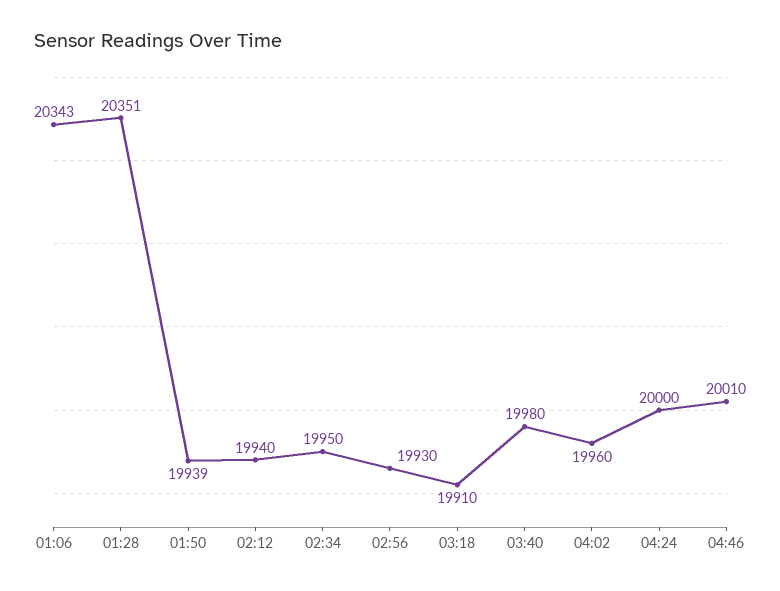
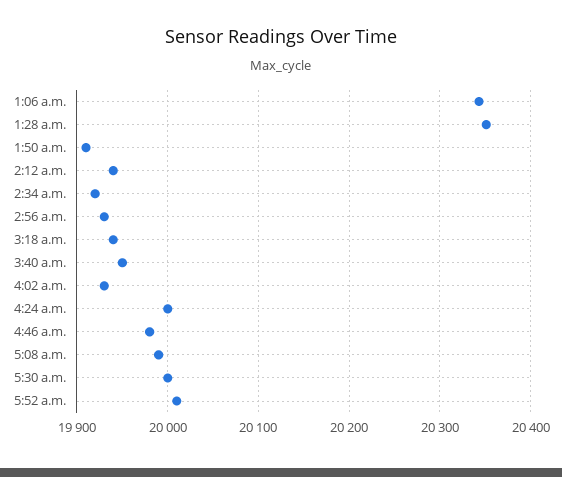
01:50: 19939 -> 19910
02:34: 19950 -> 19920
03:18: 19910 -> 19940
03:40: 19980 -> 19950
04:02: 19960 -> 19930
04:46: 20010 -> 19980
5:08 a.m.: none -> 19990
5:30 a.m.: none -> 20000
5:52 a.m.: none -> 20010

